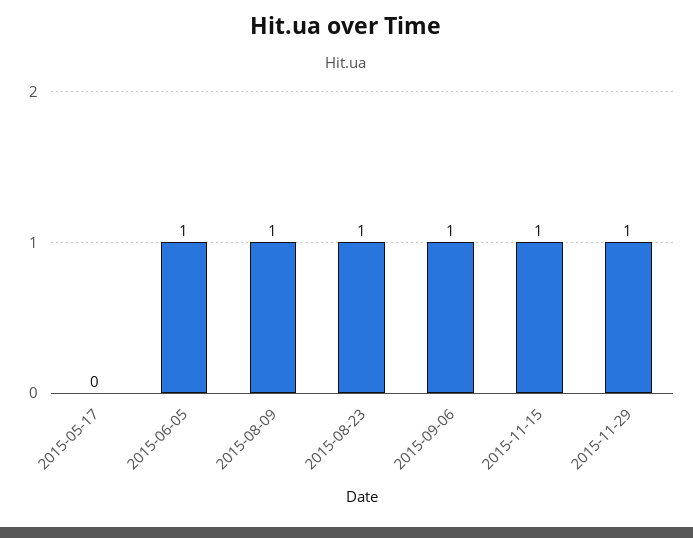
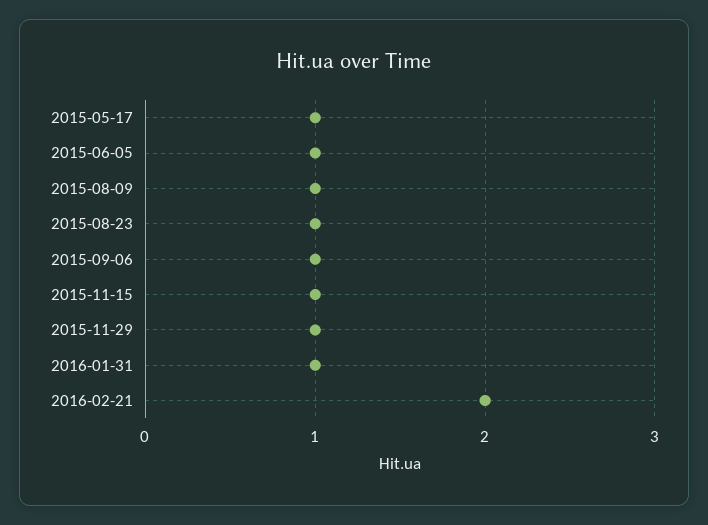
2015-05-17: 0 -> 1
2016-01-31: none -> 1
2016-02-21: none -> 2

